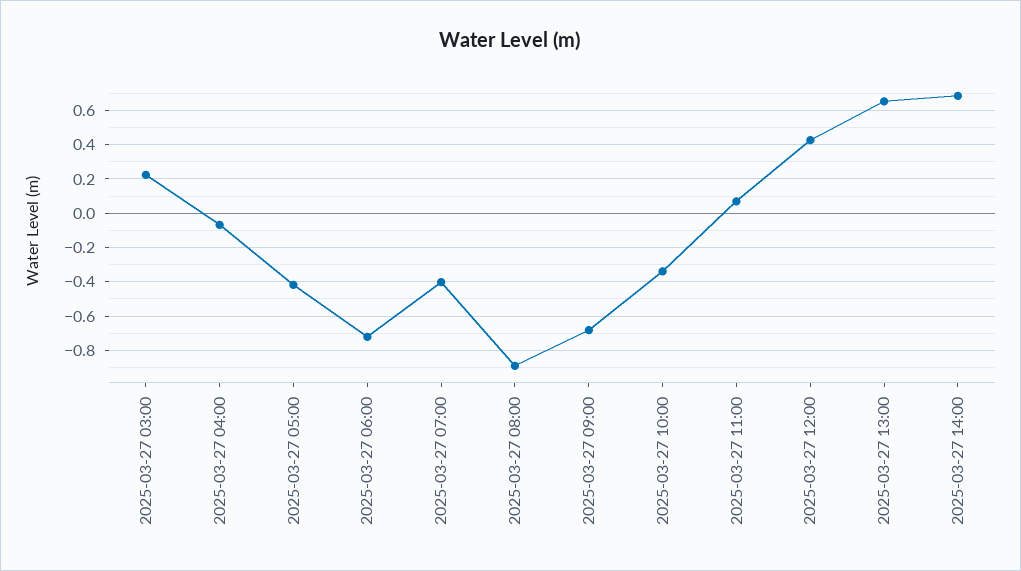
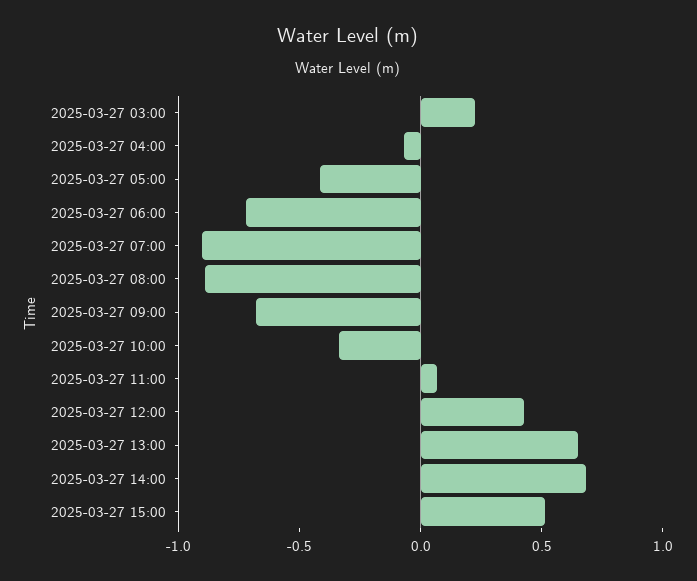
2025-03-27 07:00: -0.4 -> -0.9
2025-03-27 15:00: none -> 0.5

